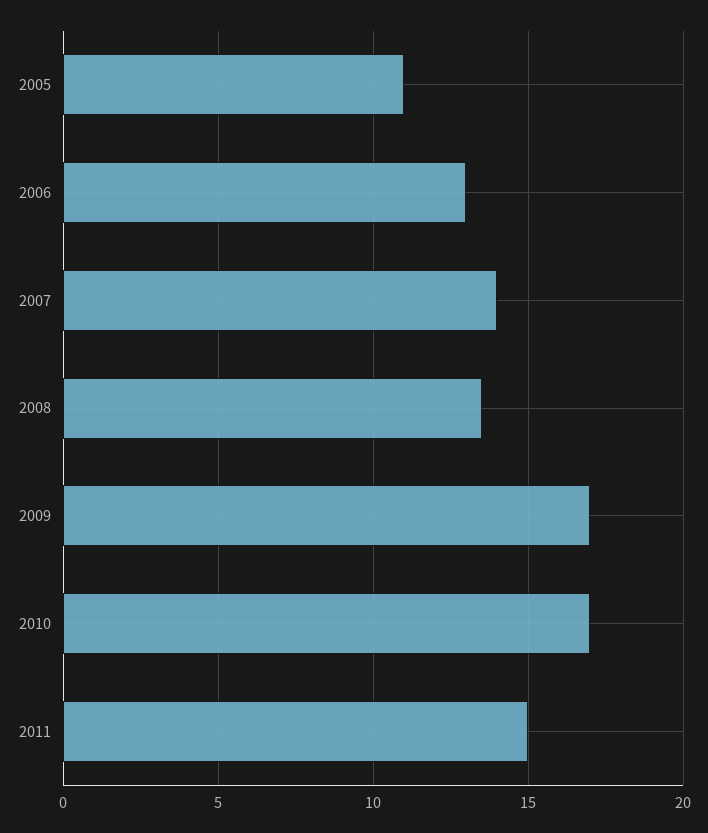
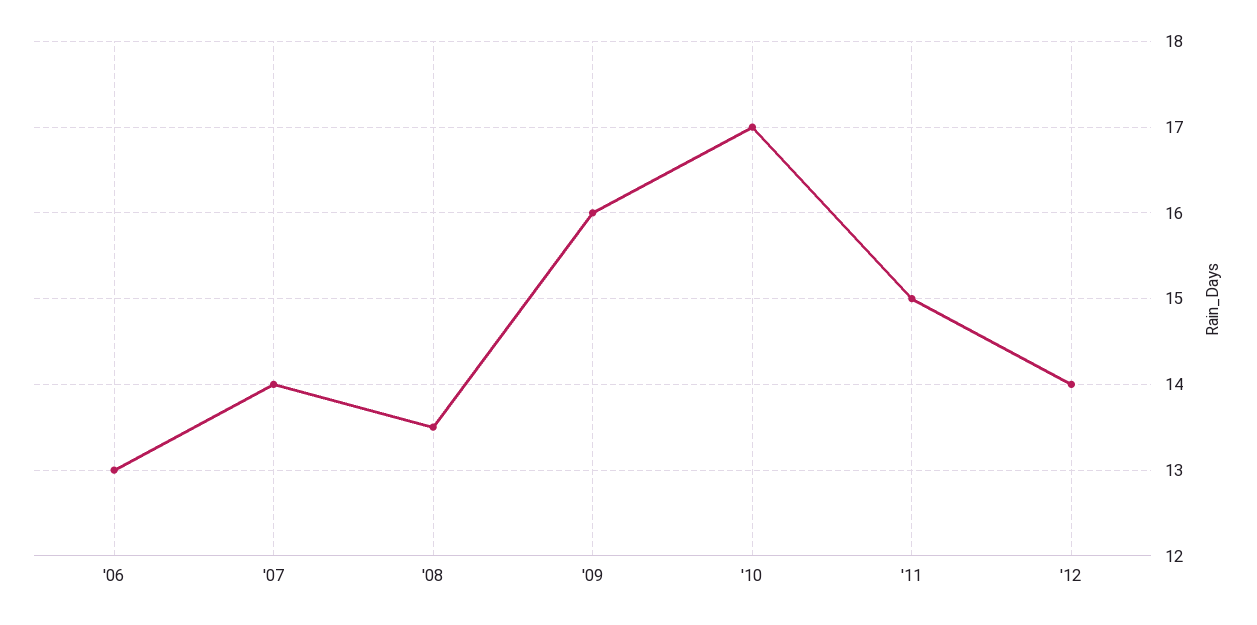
2005: 11 -> none
2009: 17 -> 16
'12: none -> 14

